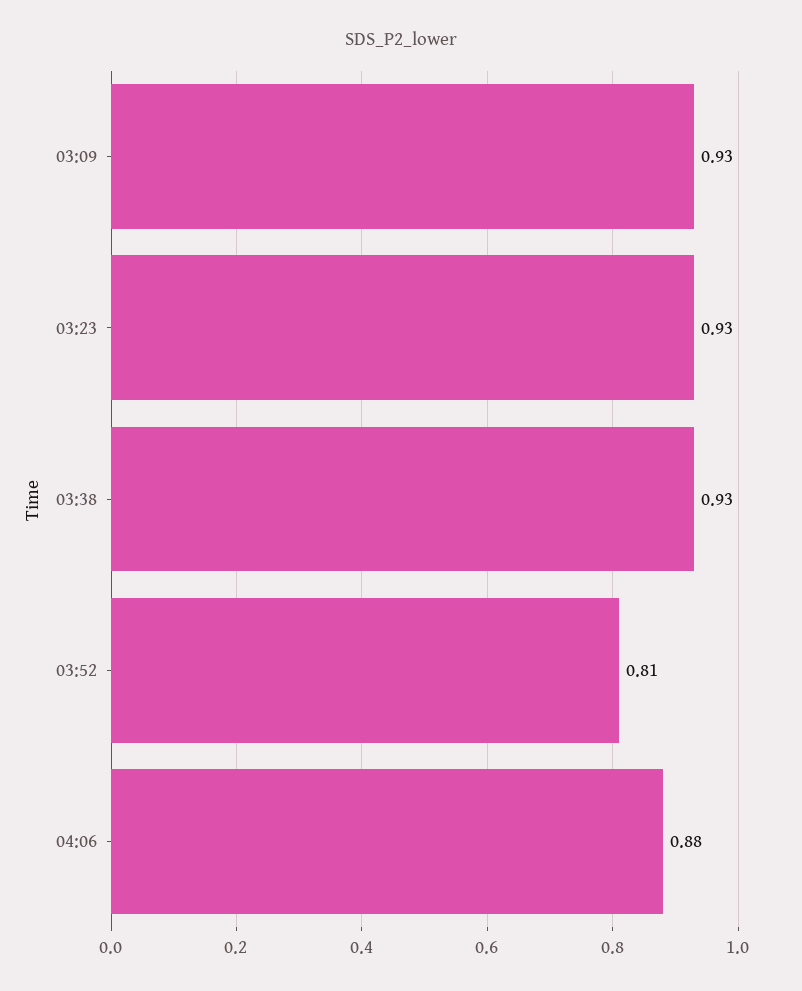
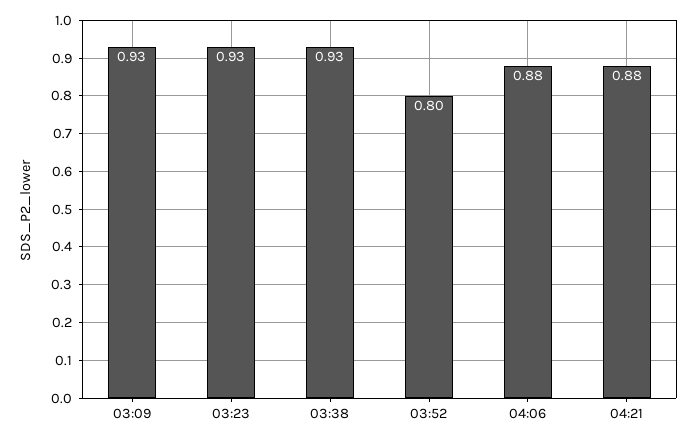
03:52: 0.81 -> 0.8
04:21: none -> 0.88

